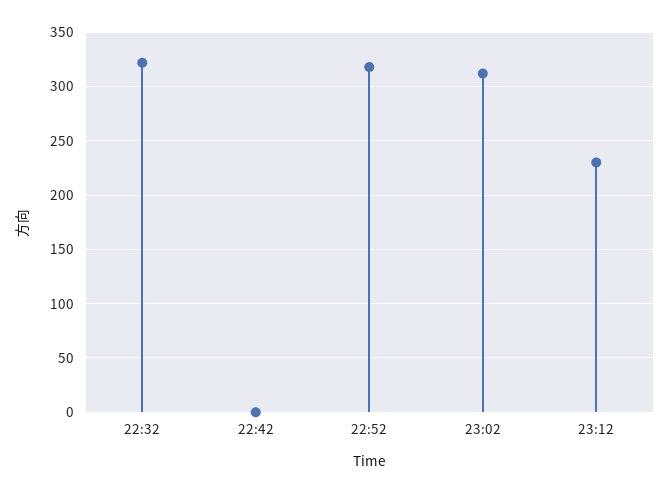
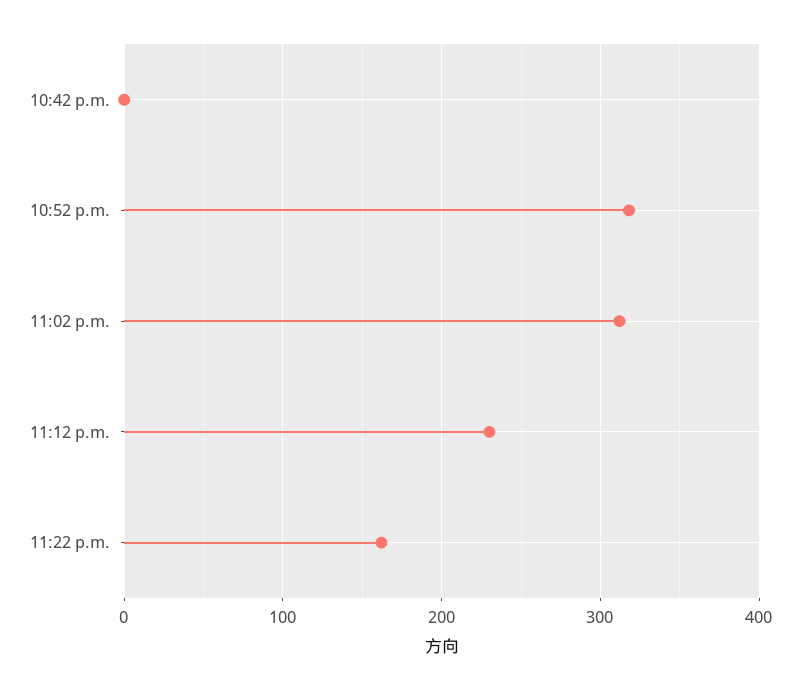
22:32: 320 -> none
11:22 p.m.: none -> 160

